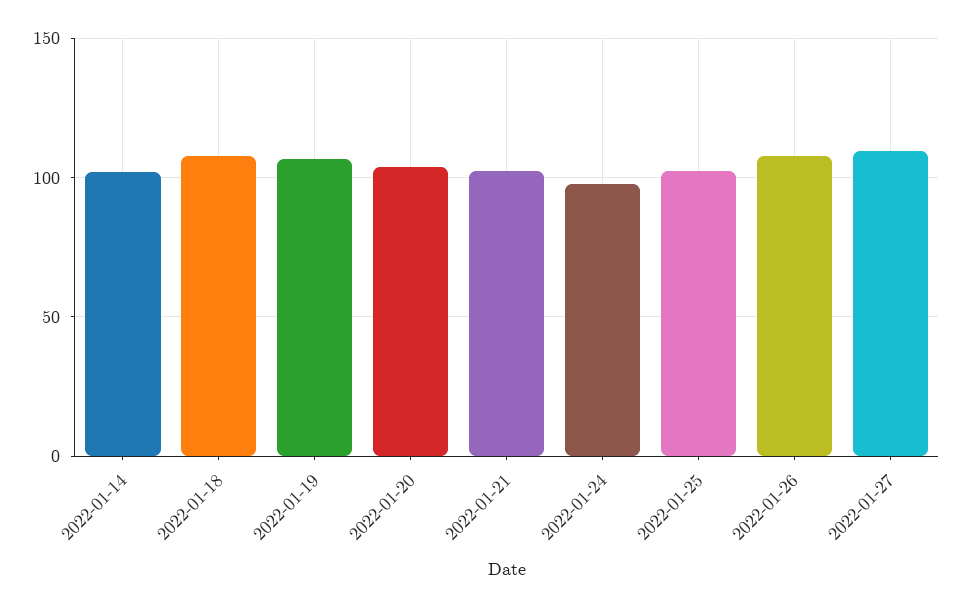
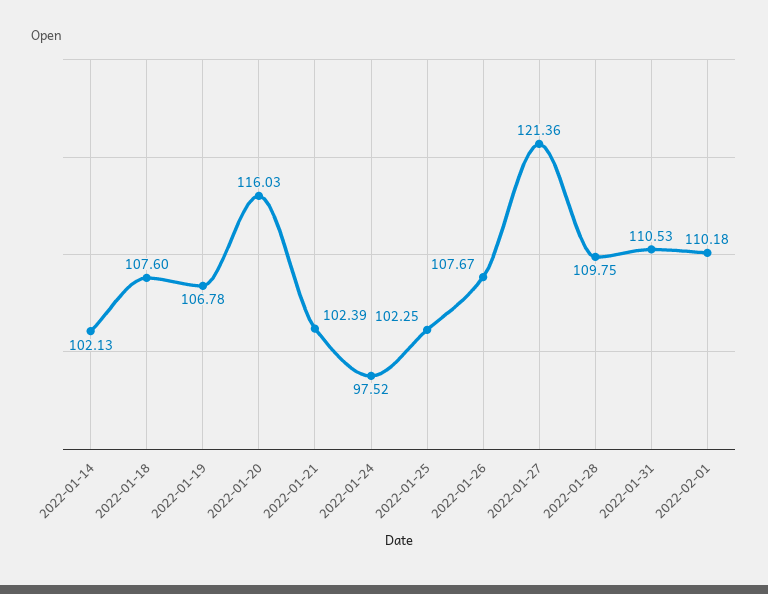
2022-01-20: 105 -> 116.03
2022-01-27: 110 -> 121.36
2022-01-28: none -> 109.75
2022-01-31: none -> 110.53
2022-02-01: none -> 110.18

